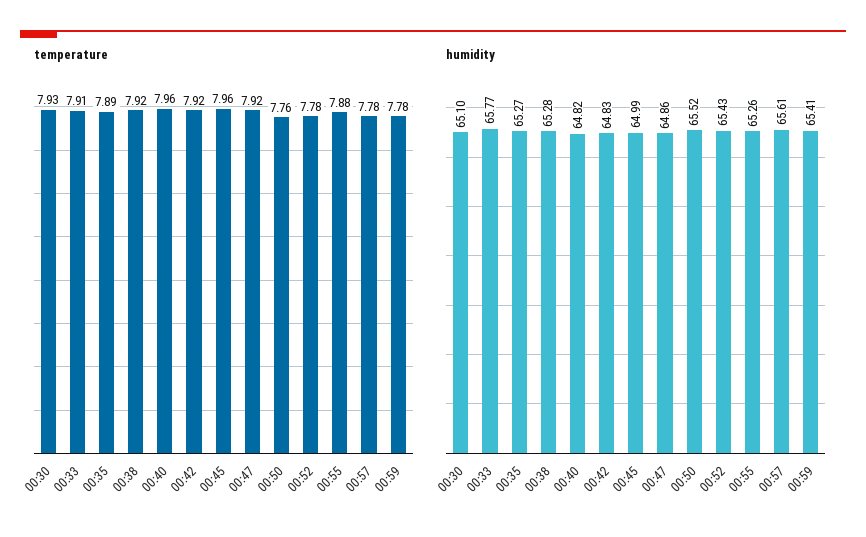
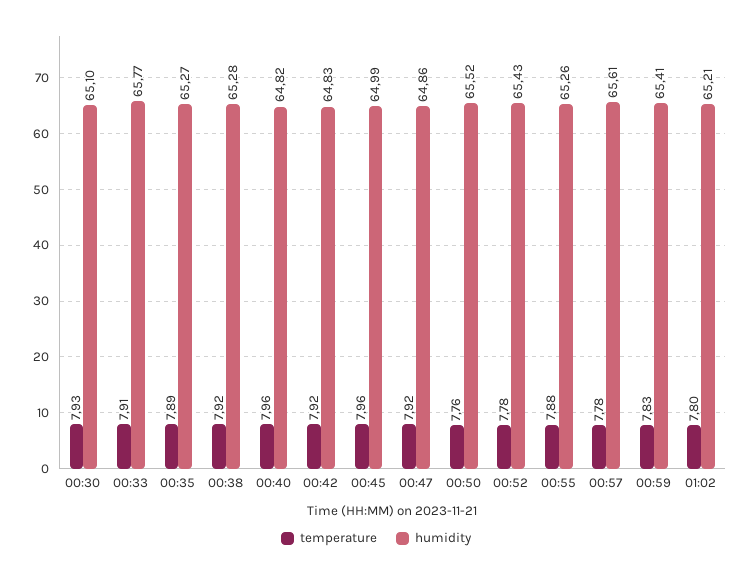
temperature, 00:59: 7.78 -> 7.83
temperature, 01:02: none -> 7.8
humidity, 01:02: none -> 65.21

